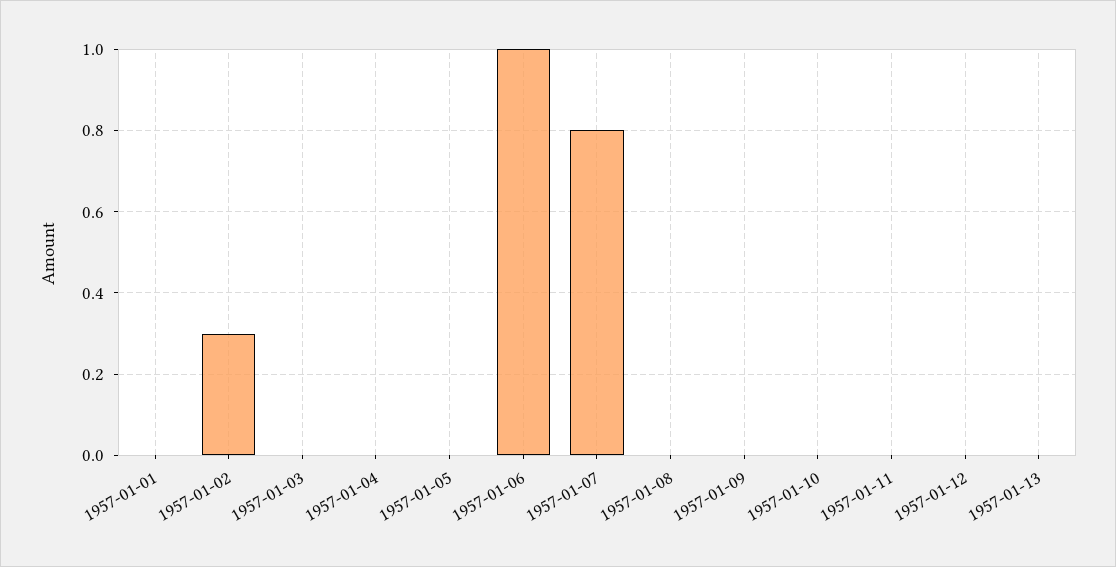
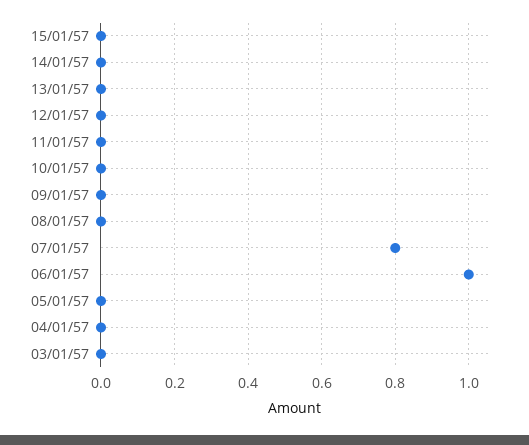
1957-01-01: 0 -> none
1957-01-02: 0.3 -> none
15/01/57: none -> 0
14/01/57: none -> 0

